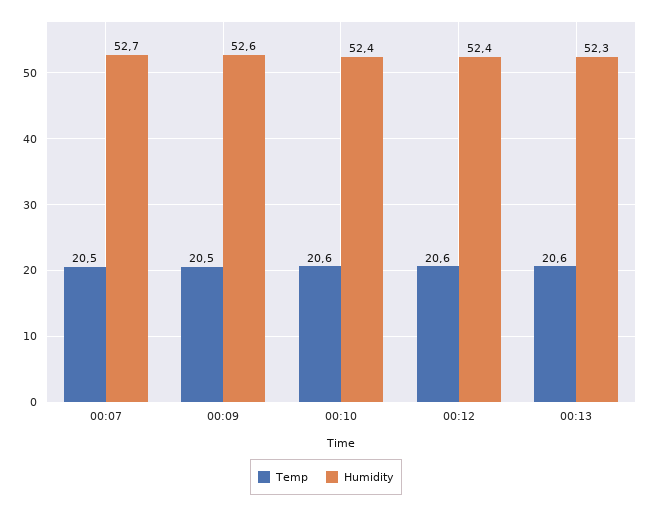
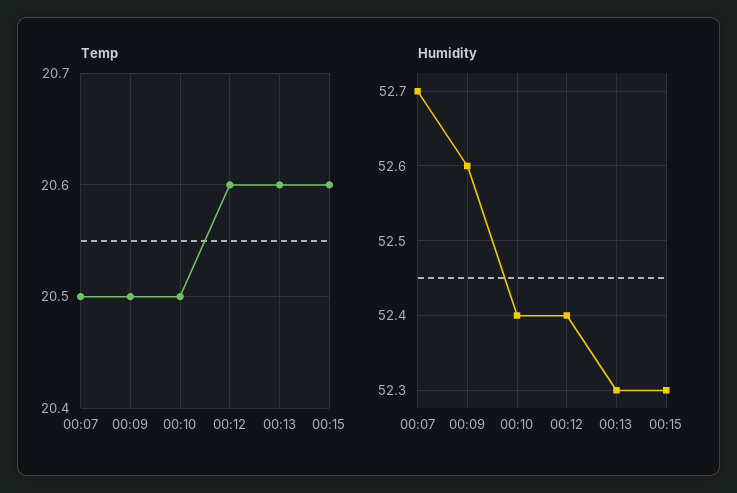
Temp, 00:10: 20.6 -> 20.5
Temp, 00:15: none -> 20.6
Humidity, 00:15: none -> 52.3

